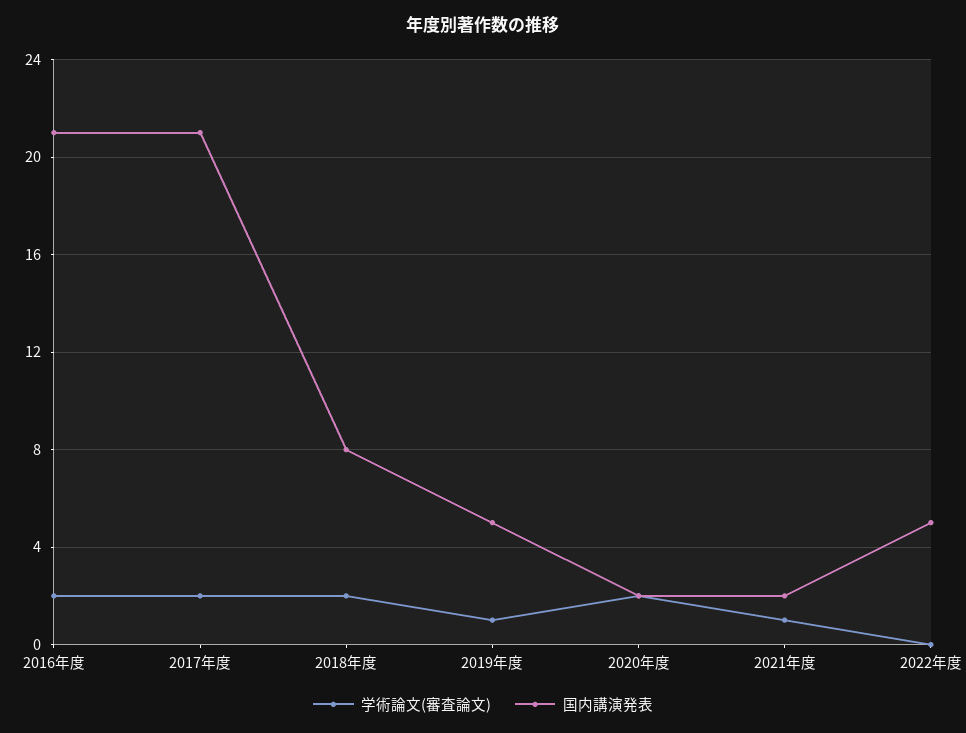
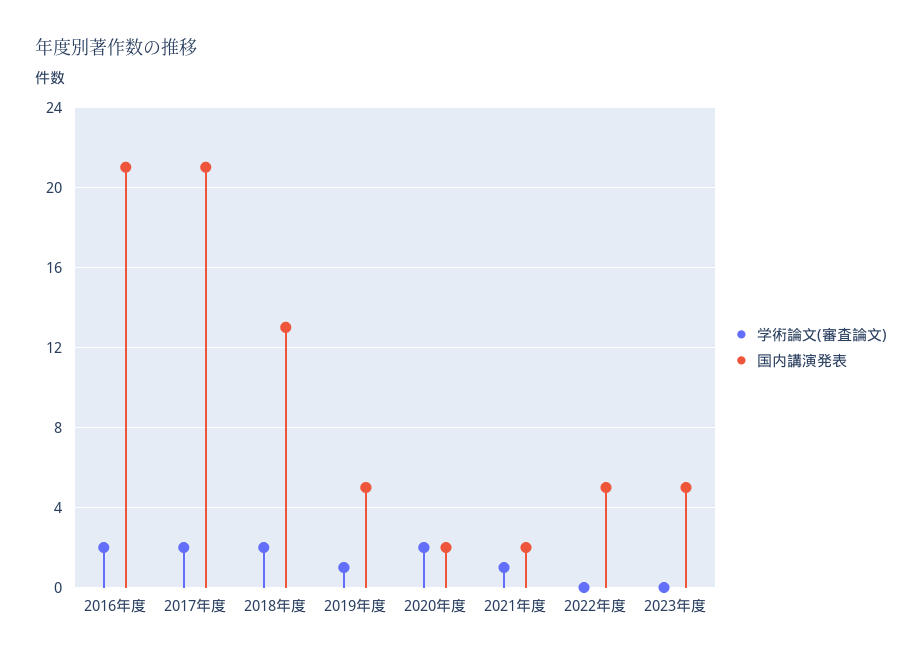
国内講演発表, 2018年度: 8 -> 13
学術論文(審査論文), 2023年度: none -> 0
国内講演発表, 2023年度: none -> 5

